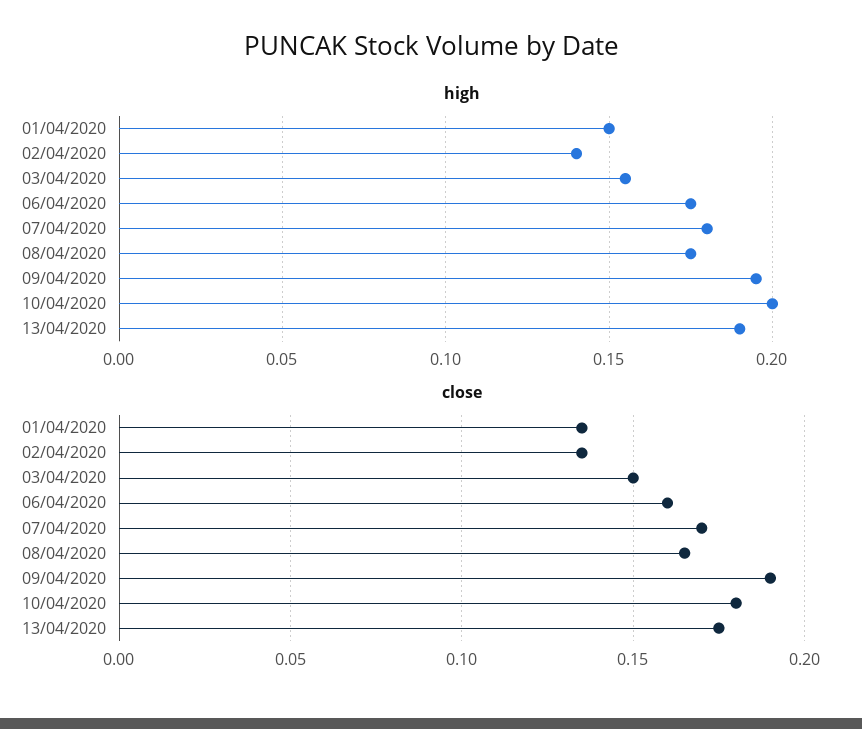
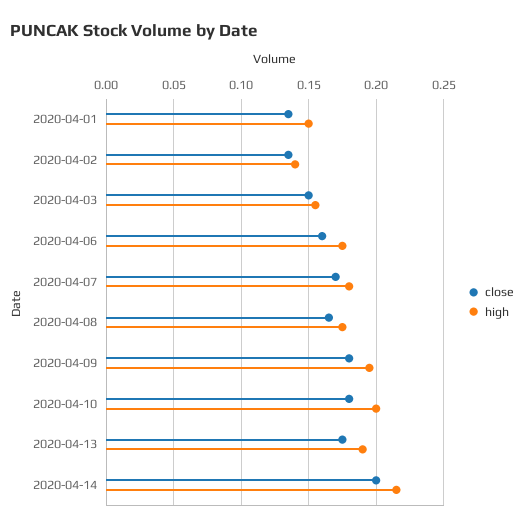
close, 09/04/2020: 0.19 -> 0.18
close, 2020-04-14: none -> 0.2
high, 2020-04-14: none -> 0.215

